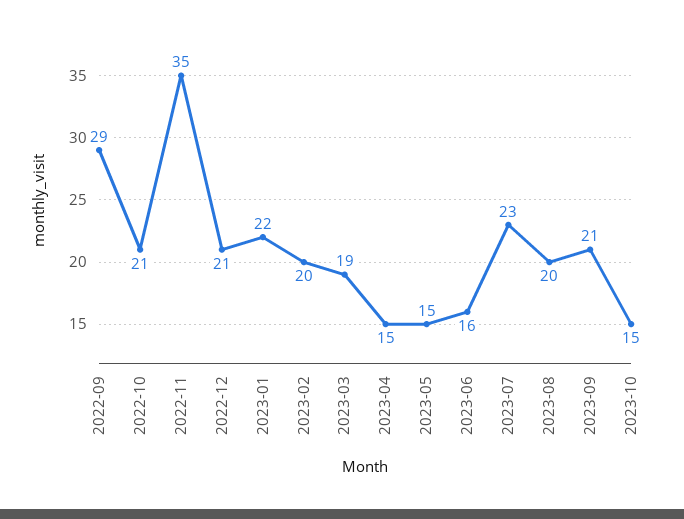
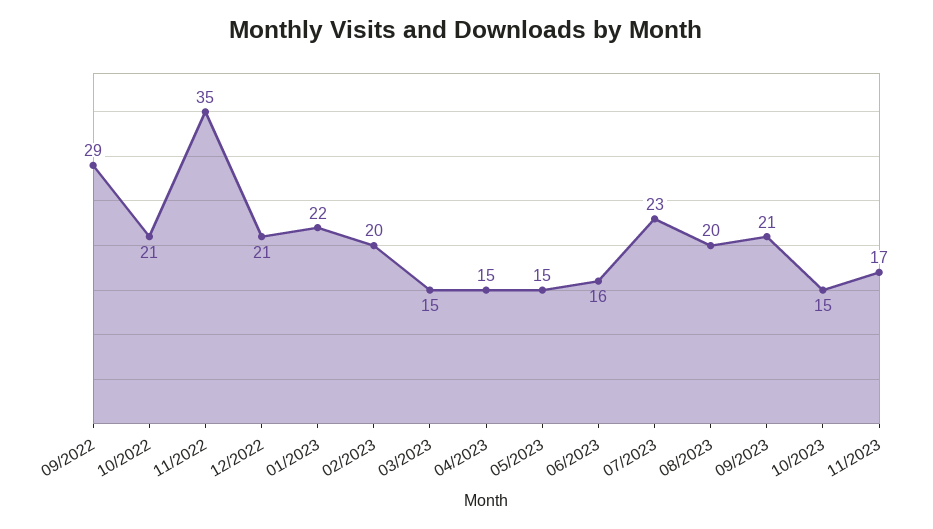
2023-03: 19 -> 15
11/2023: none -> 17

